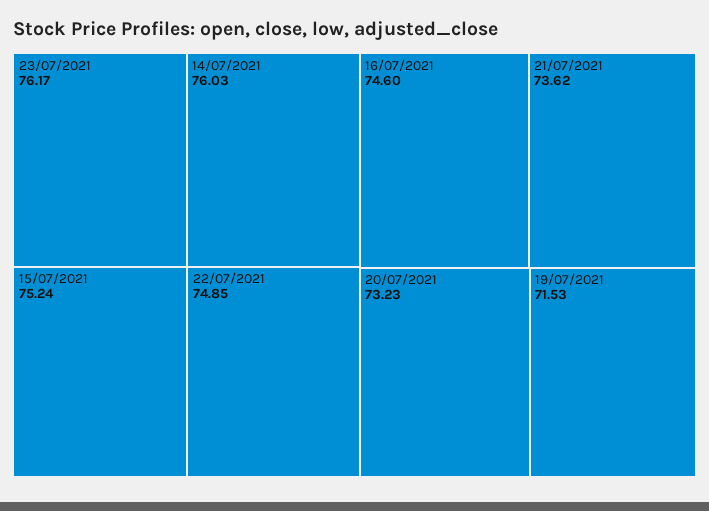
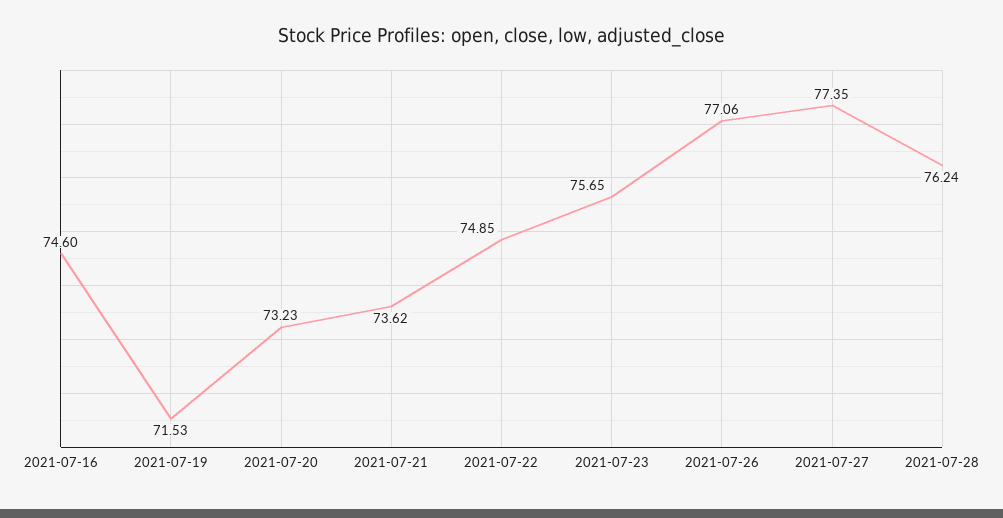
23/07/2021: 76.17 -> 75.65
14/07/2021: 76.03 -> none
15/07/2021: 75.24 -> none
2021-07-26: none -> 77.06
2021-07-27: none -> 77.35
2021-07-28: none -> 76.24

